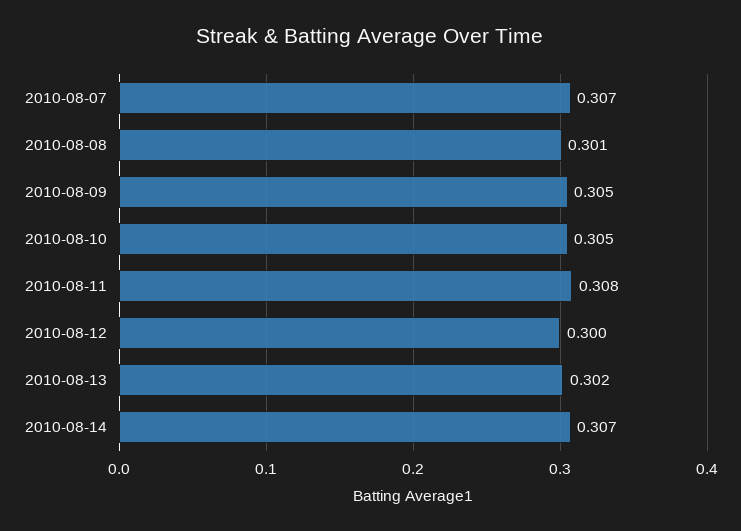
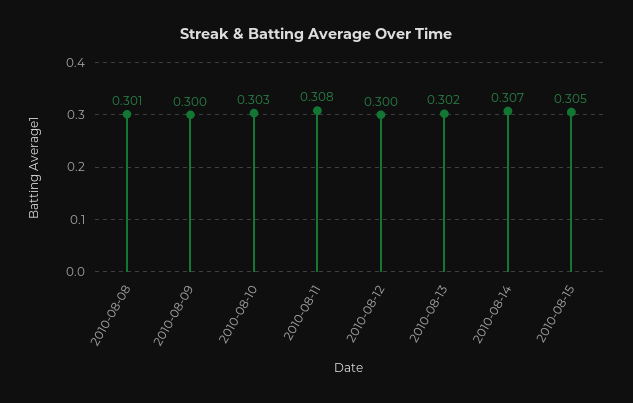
2010-08-07: 0.307 -> none
2010-08-09: 0.305 -> 0.3
2010-08-10: 0.305 -> 0.303
2010-08-15: none -> 0.305

